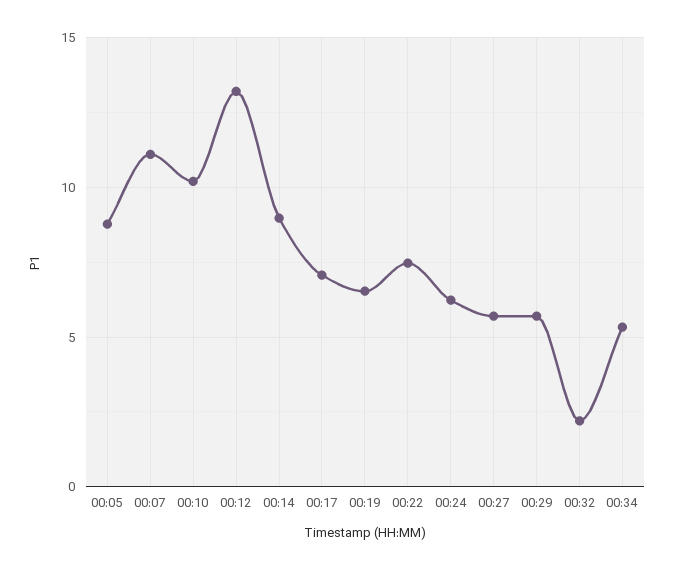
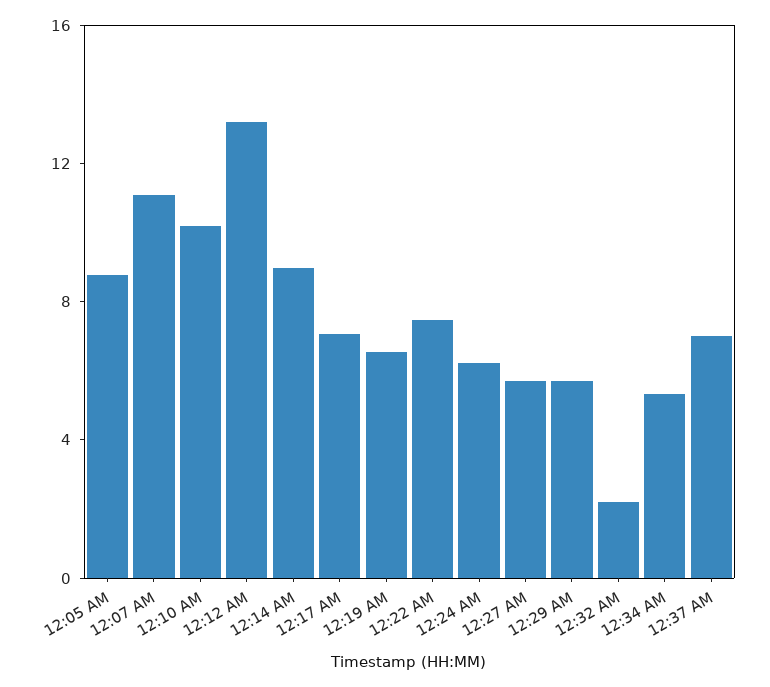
12:37 AM: none -> 7

